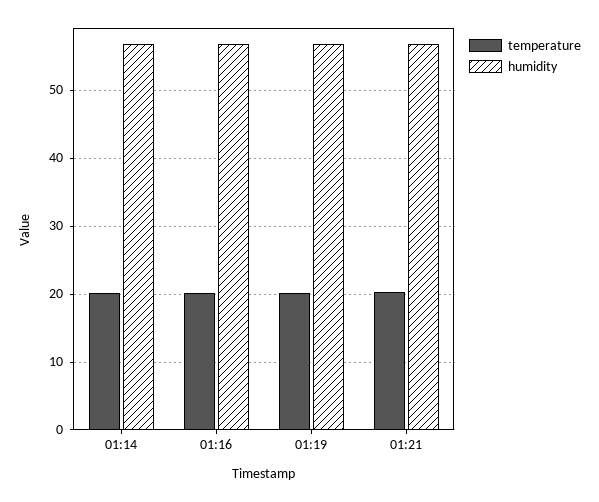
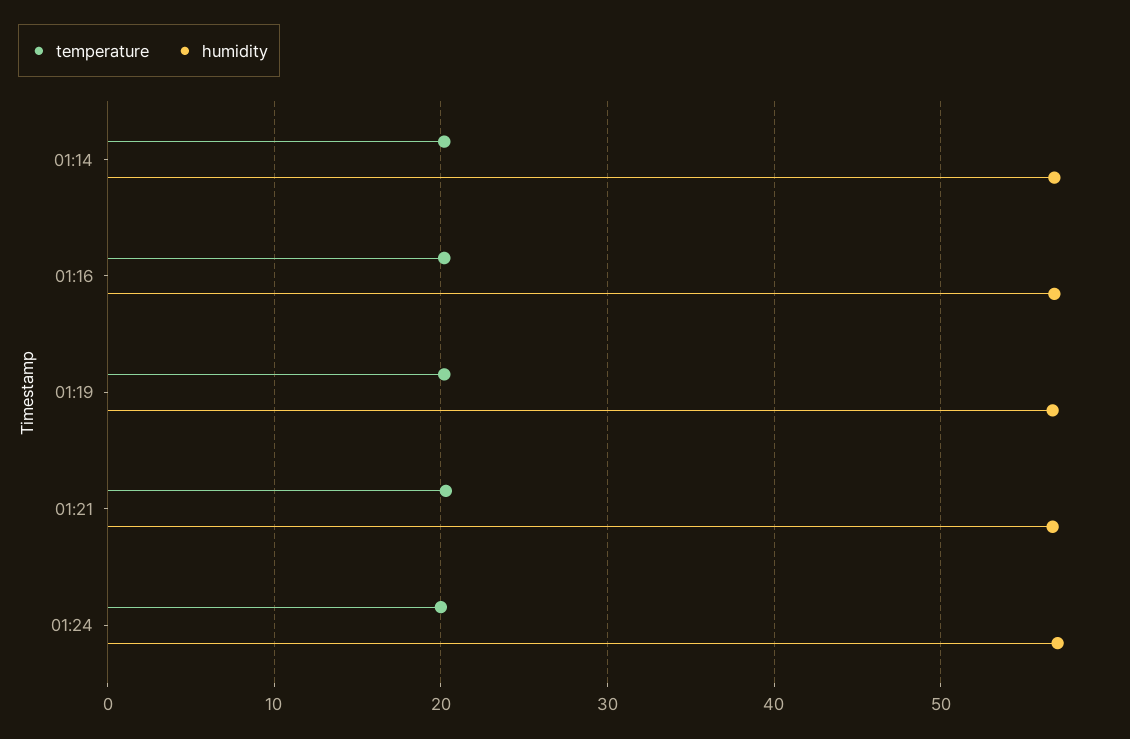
temperature, 01:24: none -> 20
humidity, 01:24: none -> 57

